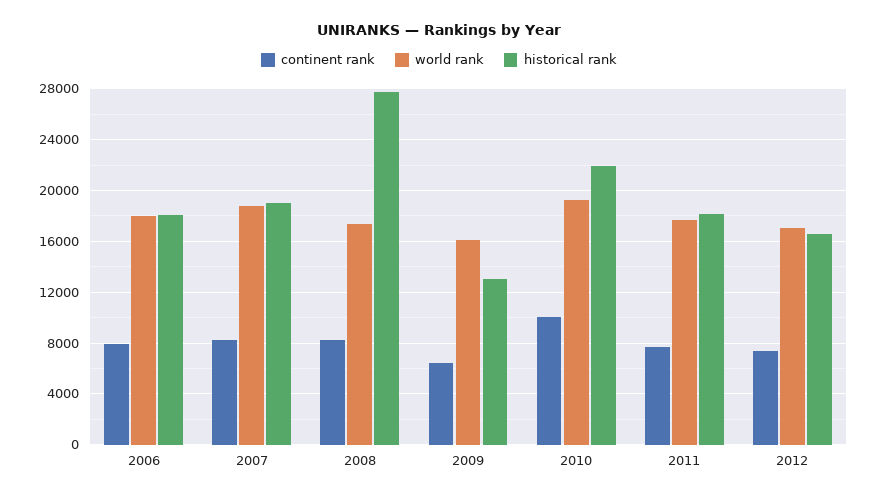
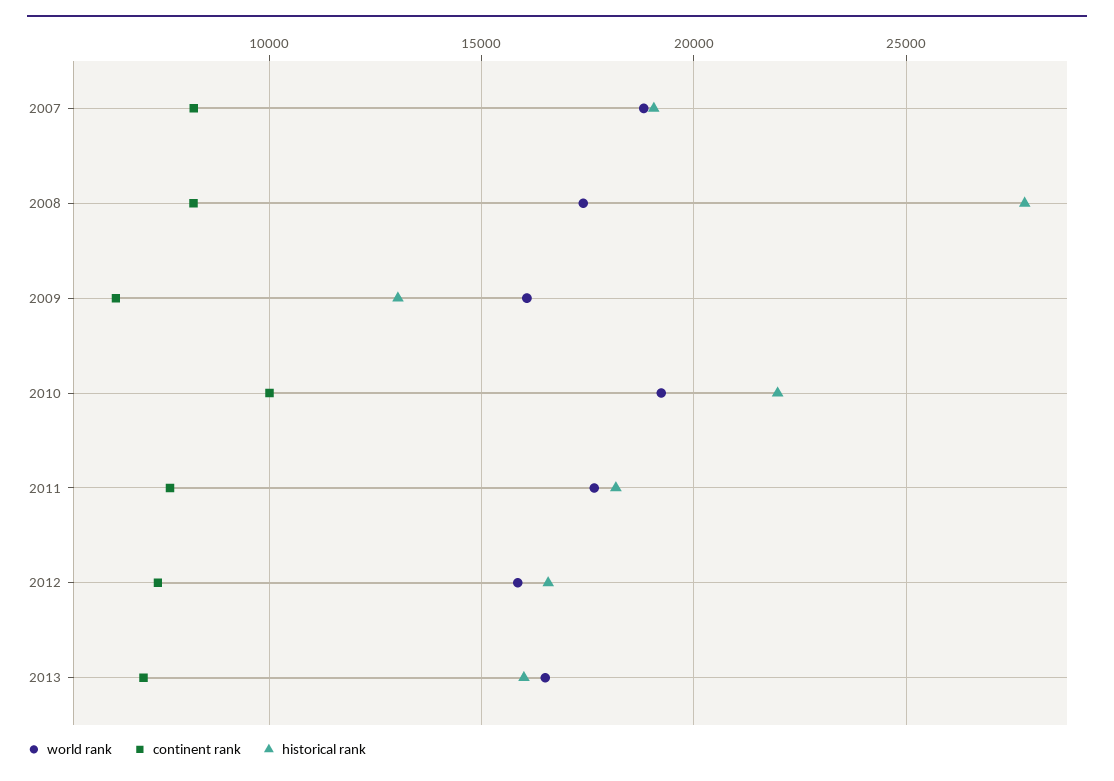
continent rank, 2006: 8000 -> none
world rank, 2006: 18000 -> none
historical rank, 2006: 18000 -> none
world rank, 2012: 17000 -> 16000
world rank, 2013: none -> 16500
continent rank, 2013: none -> 7000
historical rank, 2013: none -> 16000

